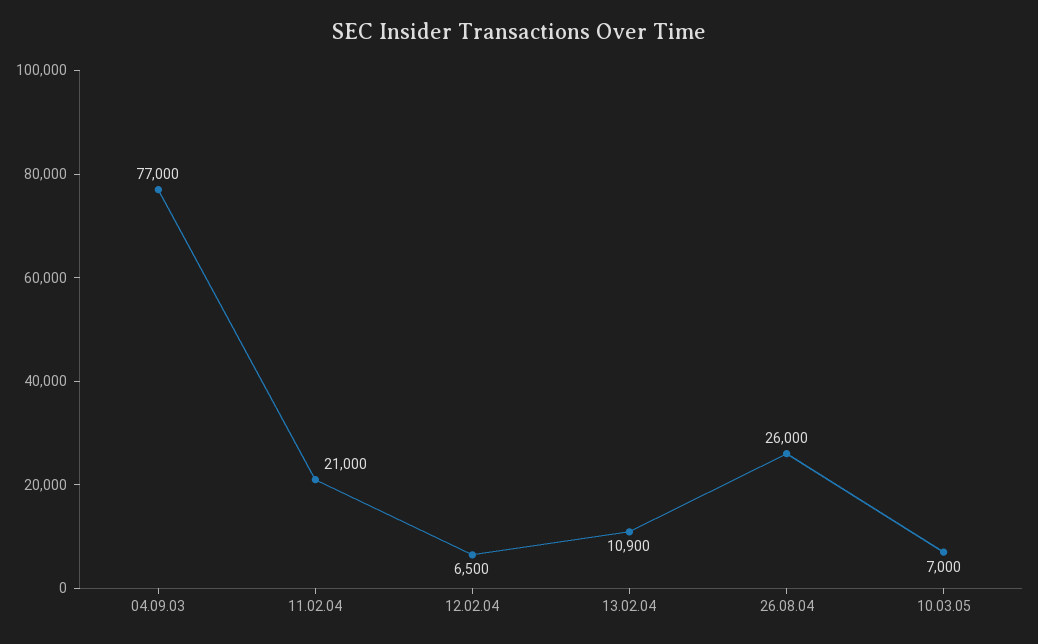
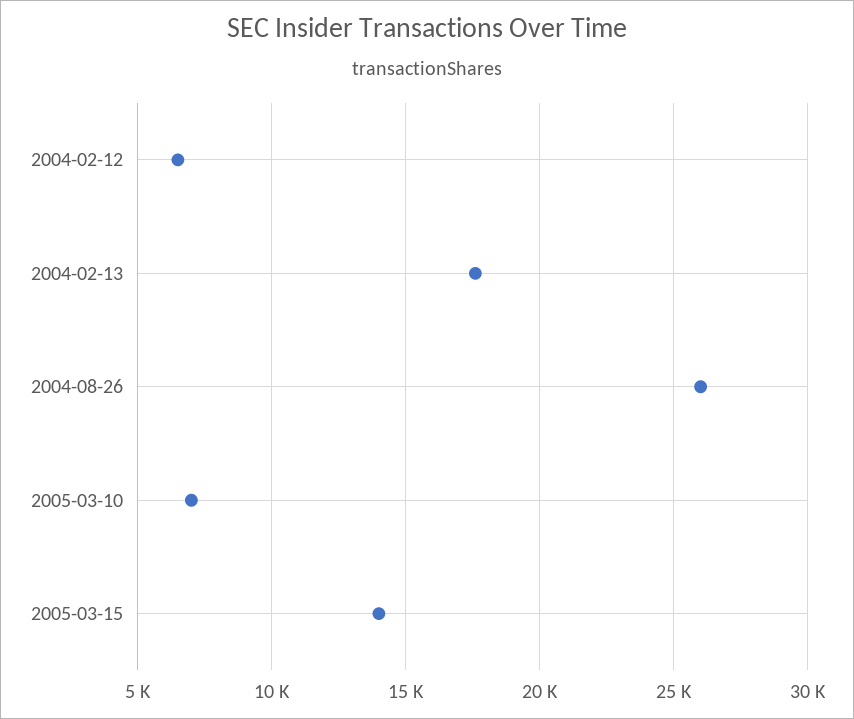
04.09.03: 77000 -> none
11.02.04: 21000 -> none
13.02.04: 10900 -> 17500
2005-03-15: none -> 14000

